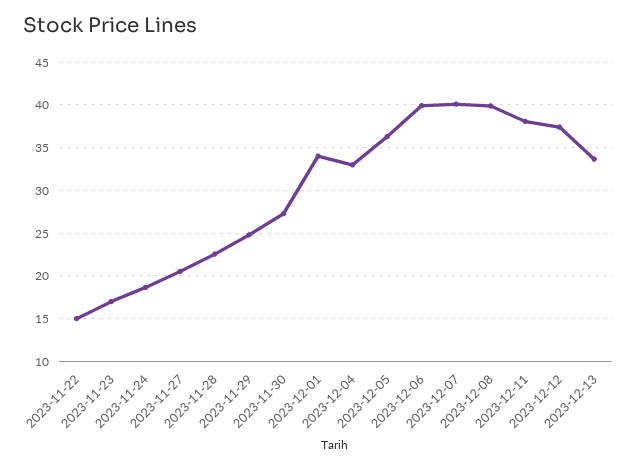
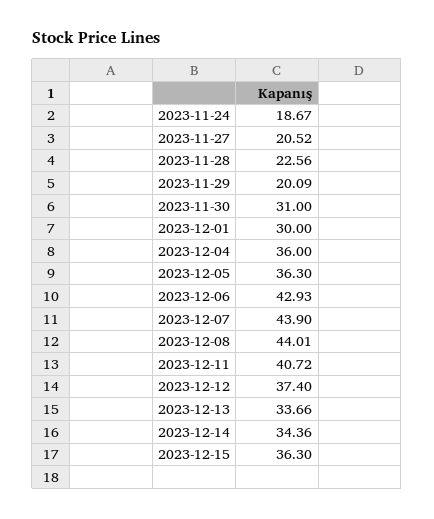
2023-11-22: 15 -> none
2023-11-23: 17 -> none
2023-11-29: 25 -> 20.09
2023-11-30: 27 -> 31
2023-12-01: 34 -> 30
2023-12-04: 33 -> 36
2023-12-06: 40 -> 42.93
2023-12-07: 40 -> 43.9
2023-12-08: 40 -> 44.01
2023-12-11: 38 -> 40.72
2023-12-14: none -> 34.36
2023-12-15: none -> 36.3

